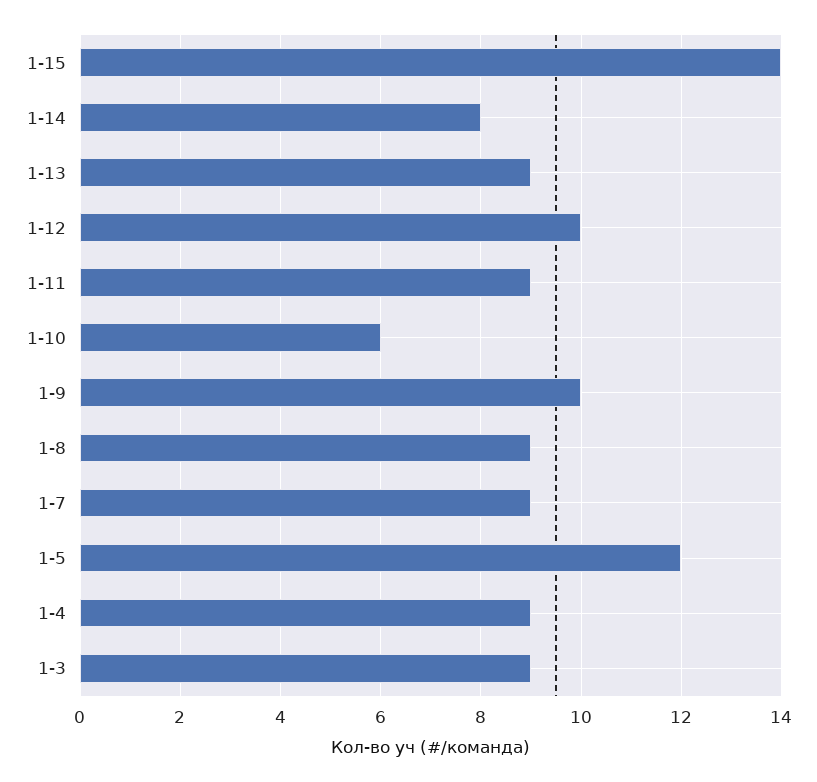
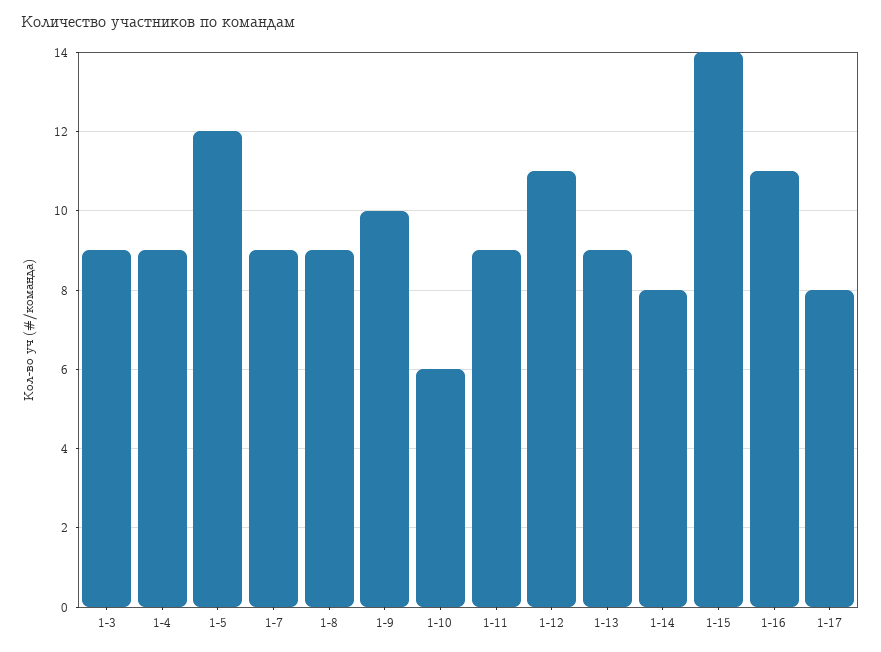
1-12: 10 -> 11
1-16: none -> 11
1-17: none -> 8

